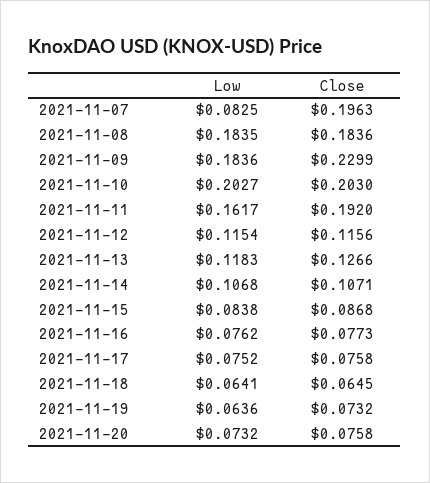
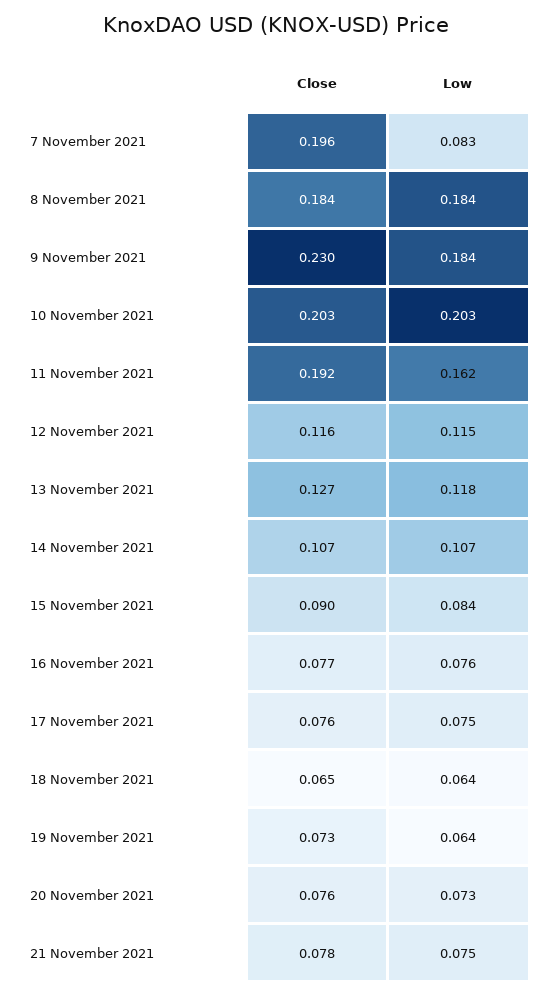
Close, 2021-11-15: 0.0868 -> 0.09
Close, 21 November 2021: none -> 0.078
Low, 21 November 2021: none -> 0.075

